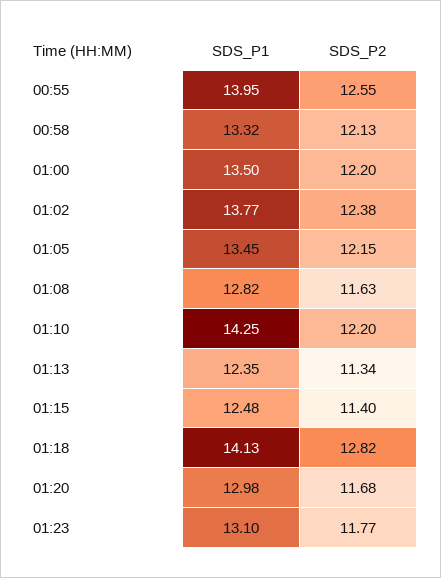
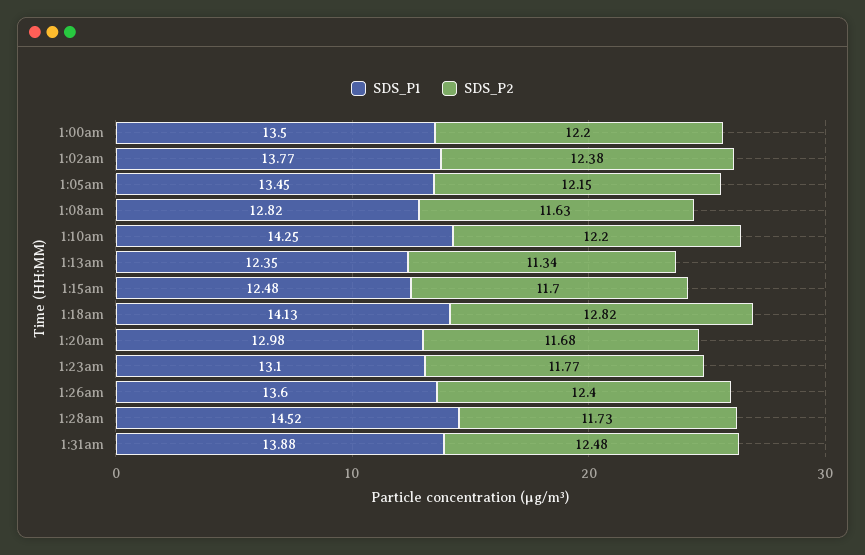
SDS_P1, 00:55: 13.95 -> none
SDS_P2, 00:55: 12.55 -> none
SDS_P1, 00:58: 13.32 -> none
SDS_P2, 00:58: 12.13 -> none
SDS_P2, 01:15: 11.4 -> 11.7
SDS_P1, 1:26am: none -> 13.6
SDS_P2, 1:26am: none -> 12.4
SDS_P1, 1:28am: none -> 14.52
SDS_P2, 1:28am: none -> 11.73
SDS_P1, 1:31am: none -> 13.88
SDS_P2, 1:31am: none -> 12.48

